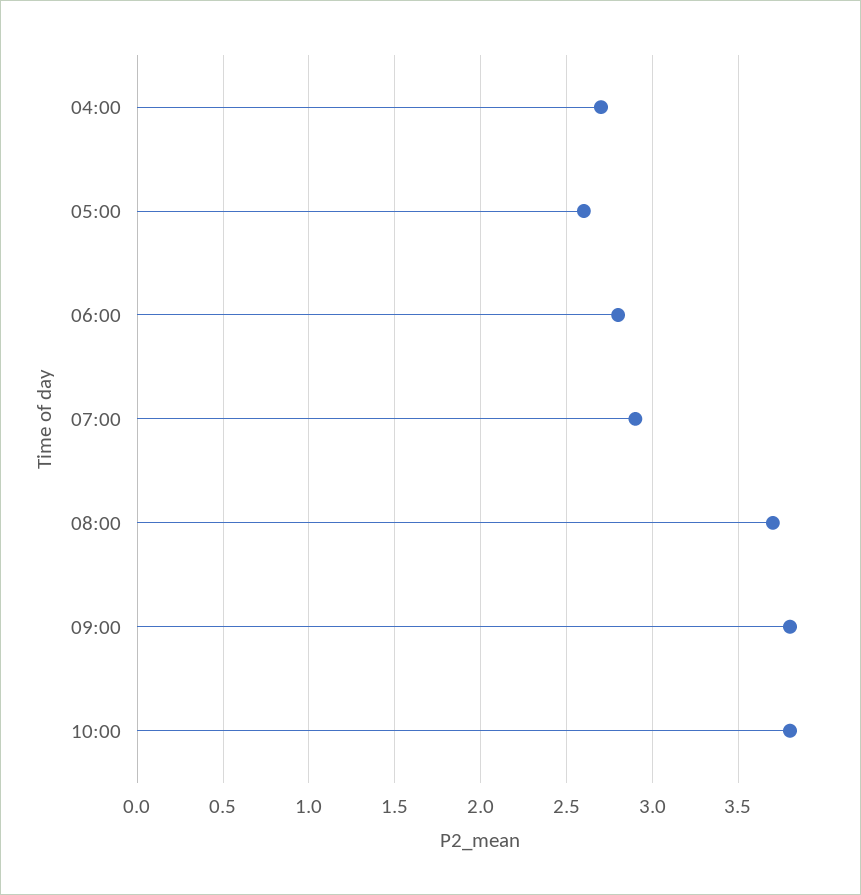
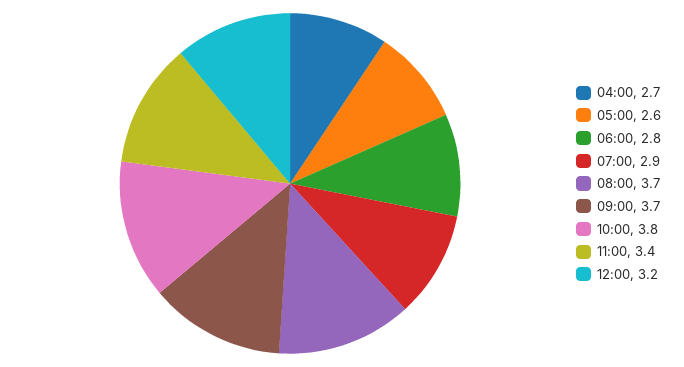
09:00: 3.8 -> 3.7
11:00: none -> 3.4
12:00: none -> 3.2

